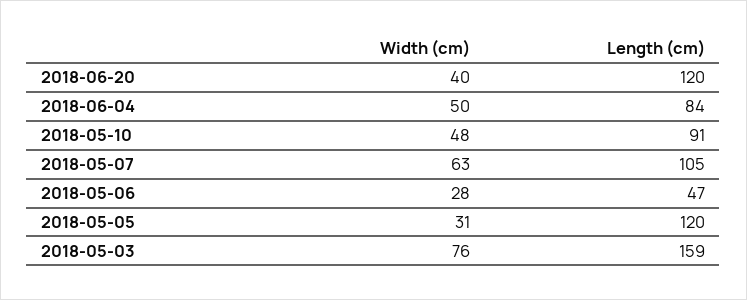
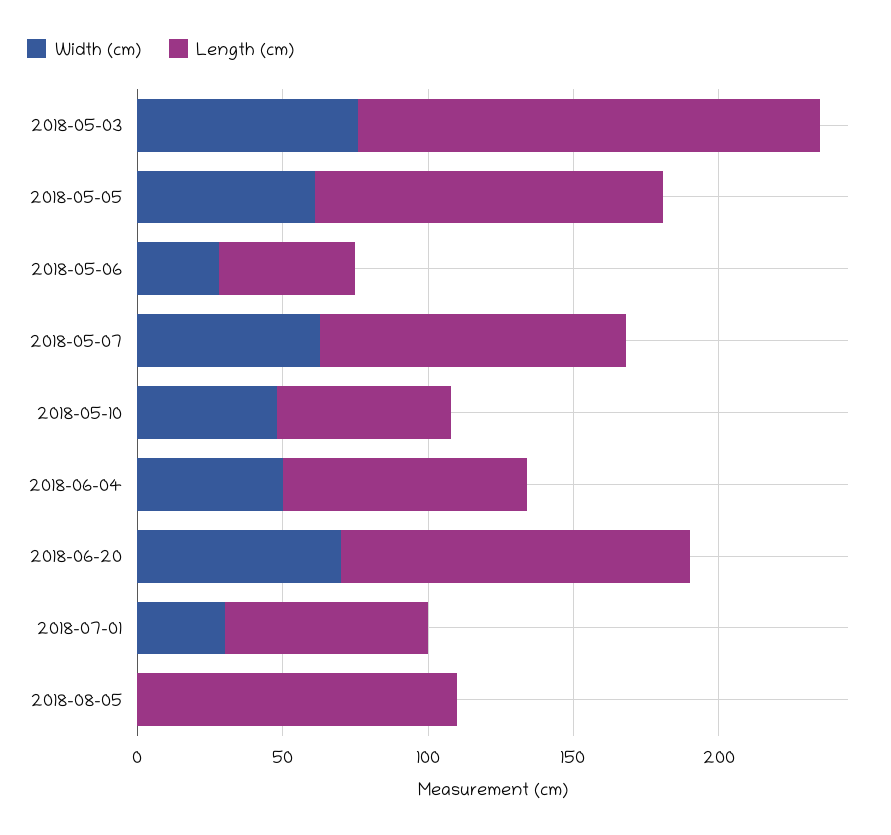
Width (cm), 2018-06-20: 40 -> 70
Length (cm), 2018-05-10: 91 -> 60
Width (cm), 2018-05-05: 31 -> 60
Width (cm), 2018-07-01: none -> 30
Length (cm), 2018-07-01: none -> 70
Width (cm), 2018-08-05: none -> 0
Length (cm), 2018-08-05: none -> 110

